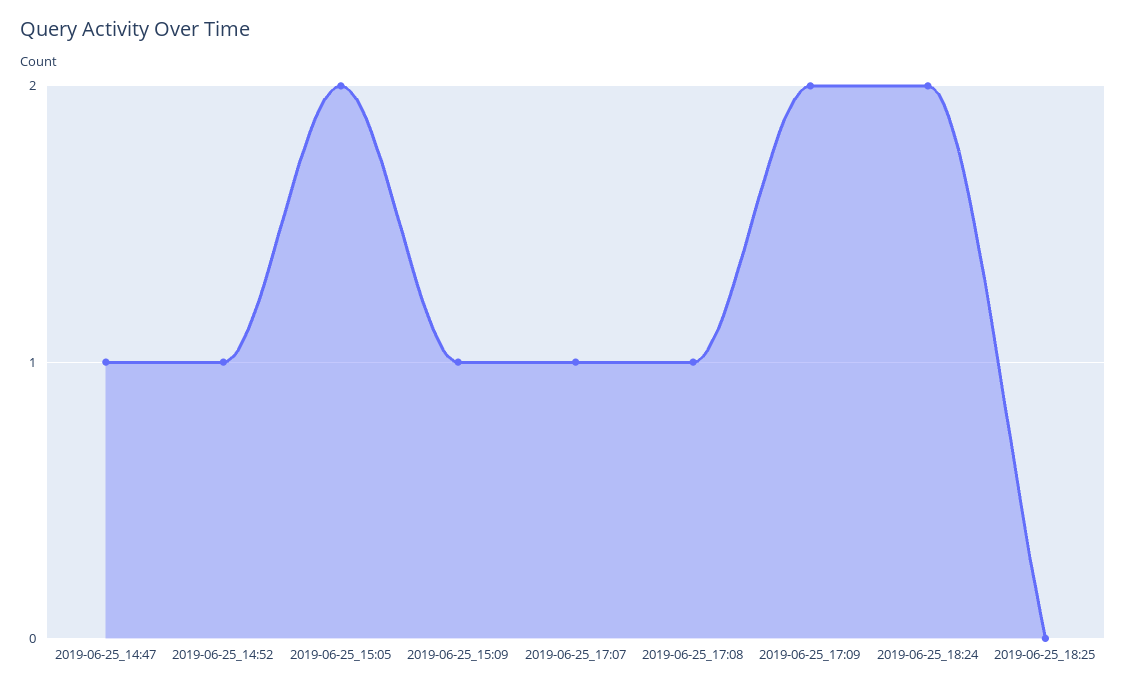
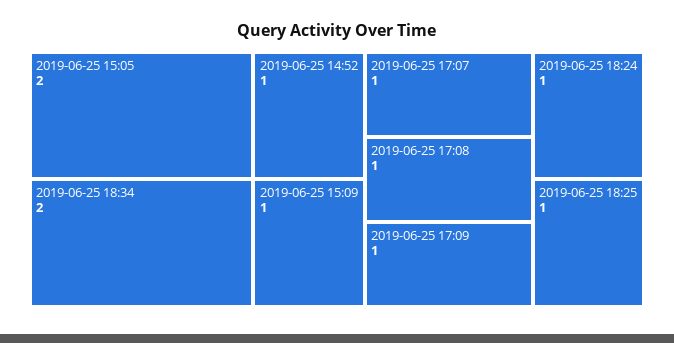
2019-06-25_14:47: 1 -> none
2019-06-25_17:09: 2 -> 1
2019-06-25_18:24: 2 -> 1
2019-06-25_18:25: 0 -> 1
2019-06-25 18:34: none -> 2

